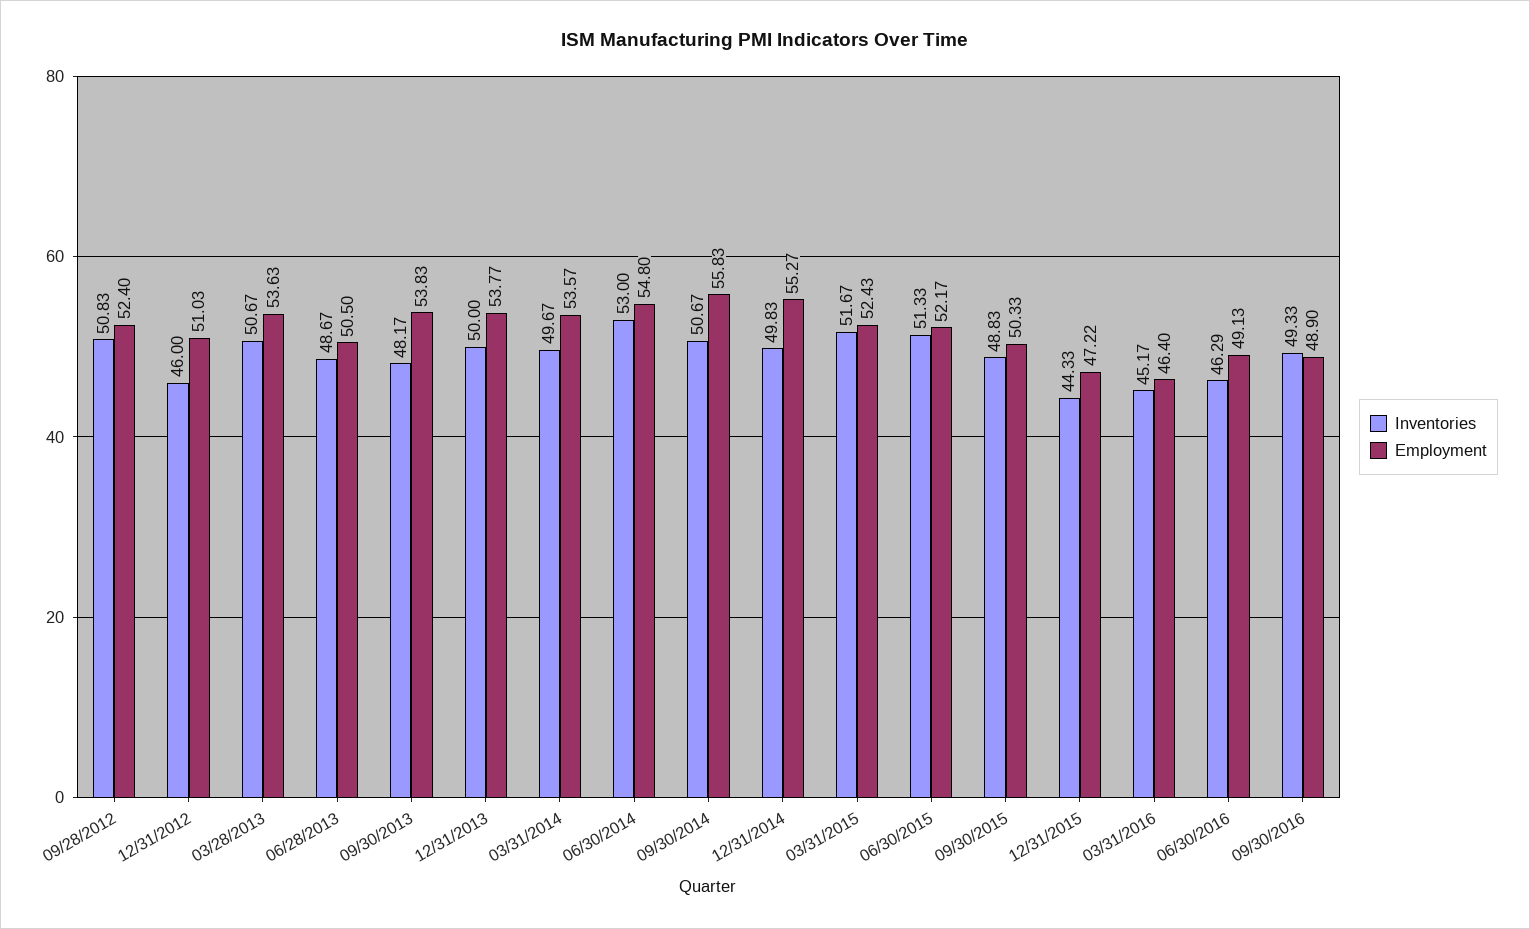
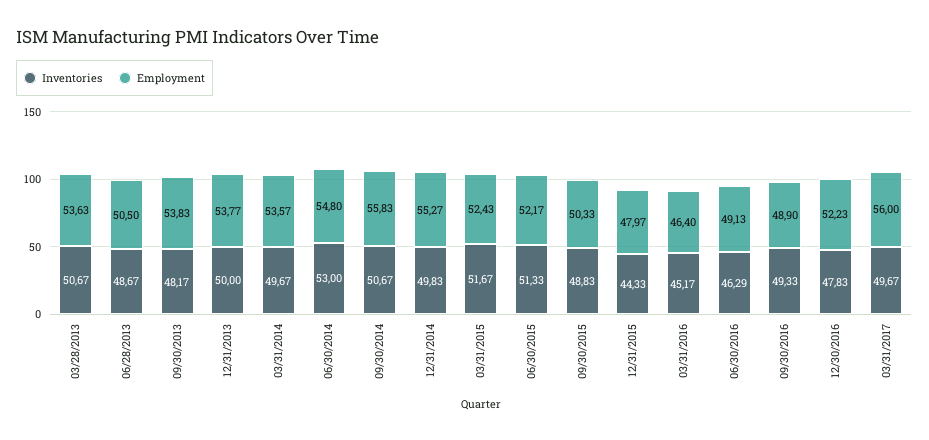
Inventories, 09/28/2012: 50.83 -> none
Employment, 09/28/2012: 52.4 -> none
Inventories, 12/31/2012: 46 -> none
Employment, 12/31/2012: 51.03 -> none
Employment, 12/31/2015: 47.22 -> 47.97
Inventories, 12/30/2016: none -> 47.83
Employment, 12/30/2016: none -> 52.23
Inventories, 03/31/2017: none -> 49.67
Employment, 03/31/2017: none -> 56

